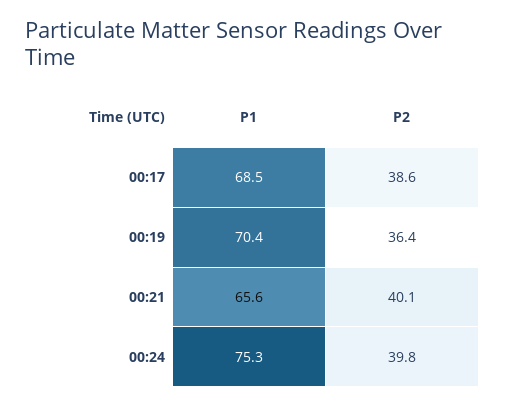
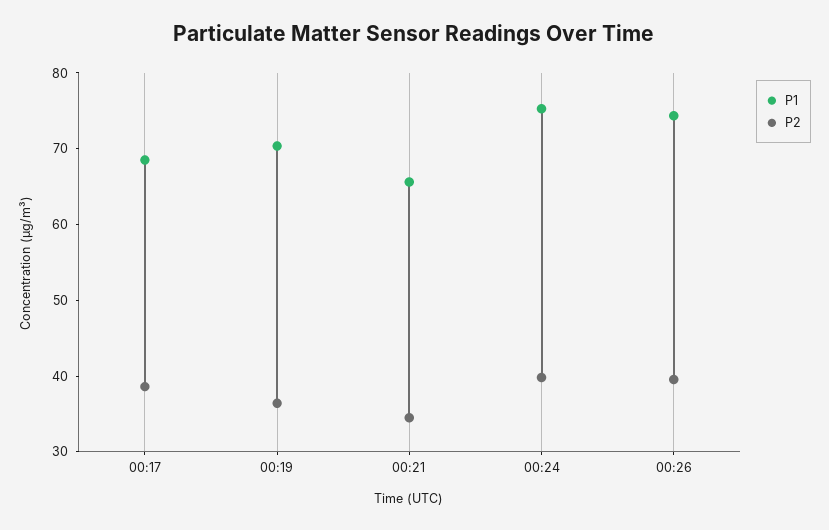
P2, 00:21: 40.1 -> 34
P1, 00:26: none -> 74
P2, 00:26: none -> 40

